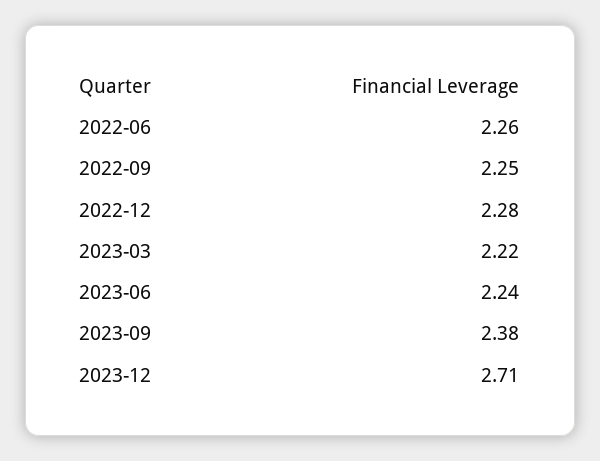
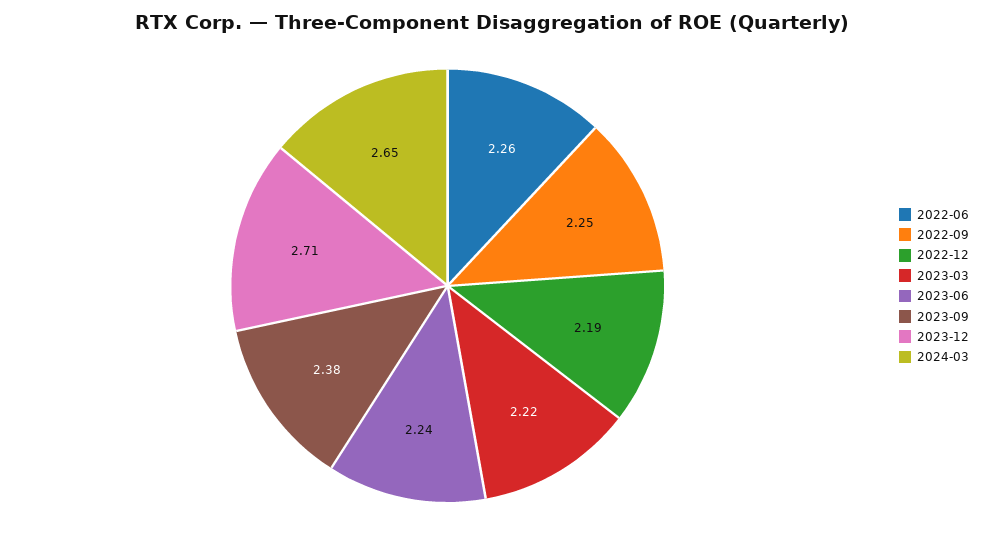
2022-12: 2.28 -> 2.19
2024-03: none -> 2.65

